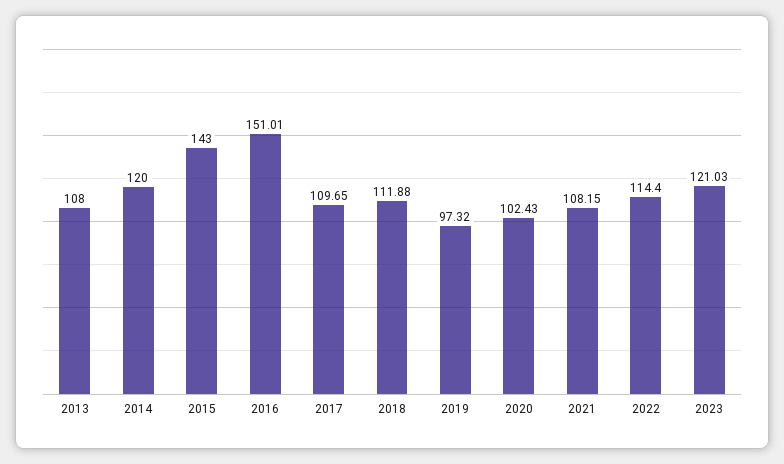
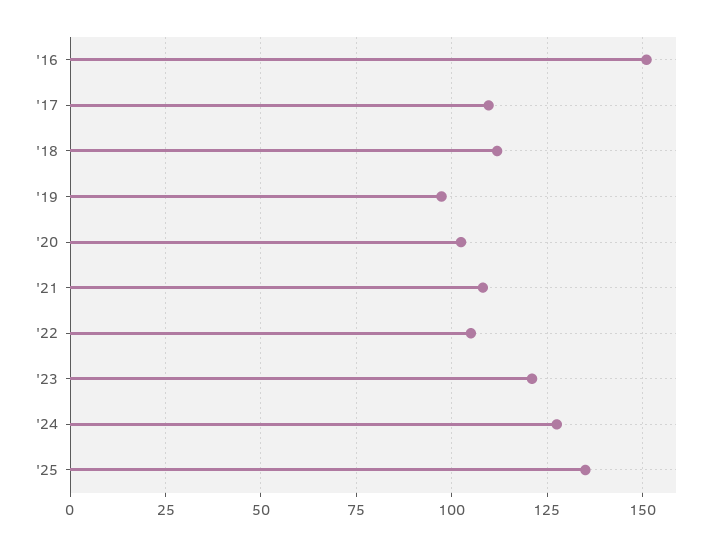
2013: 108 -> none
2014: 120 -> none
2015: 143 -> none
2022: 114.4 -> 105
'24: none -> 127.5
'25: none -> 135

